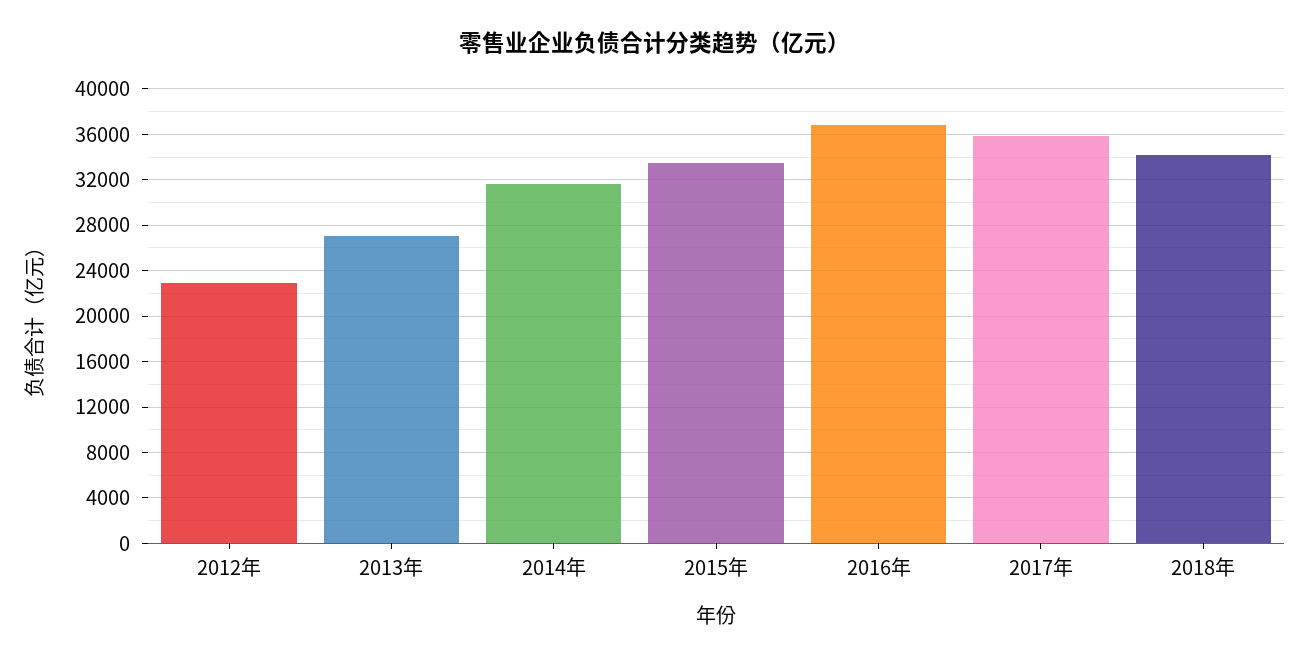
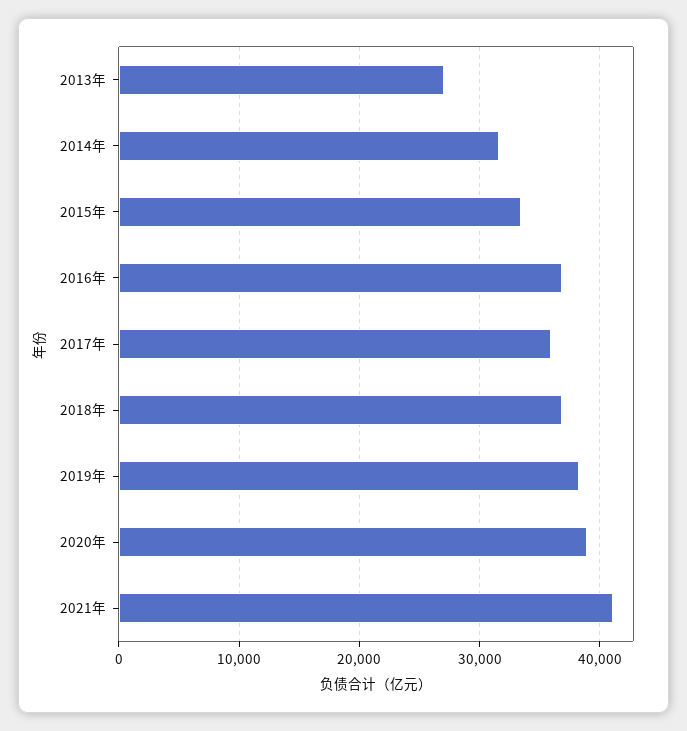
2012年: 23000 -> none
2018年: 34000 -> 37000
2019年: none -> 38000
2020年: none -> 39000
2021年: none -> 41000

